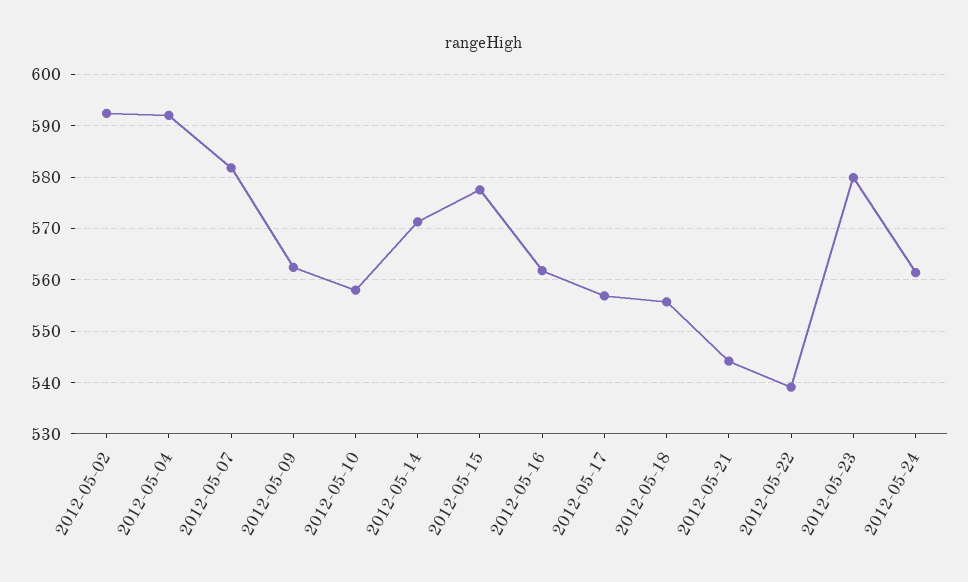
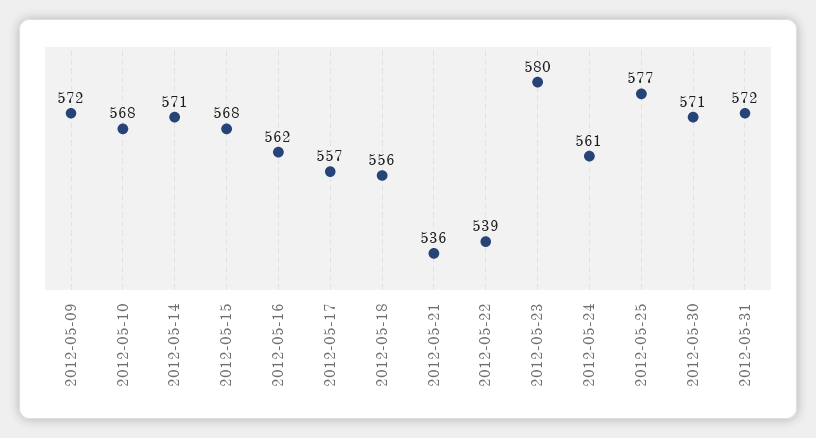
2012-05-02: 592 -> none
2012-05-04: 592 -> none
2012-05-07: 582 -> none
2012-05-09: 562 -> 572
2012-05-10: 558 -> 568
2012-05-15: 578 -> 568
2012-05-21: 544 -> 536
2012-05-25: none -> 577
2012-05-30: none -> 571
2012-05-31: none -> 572

